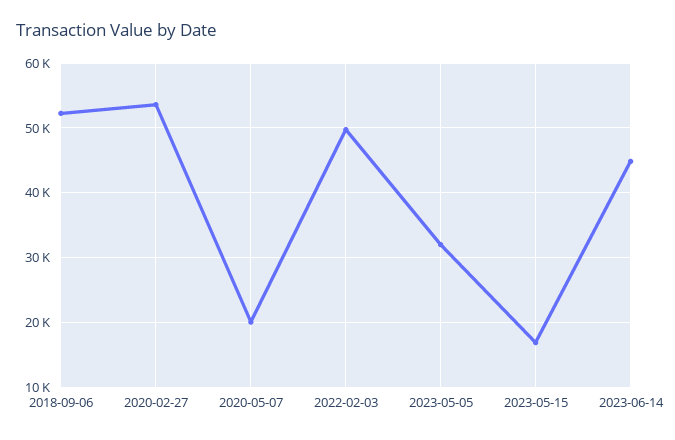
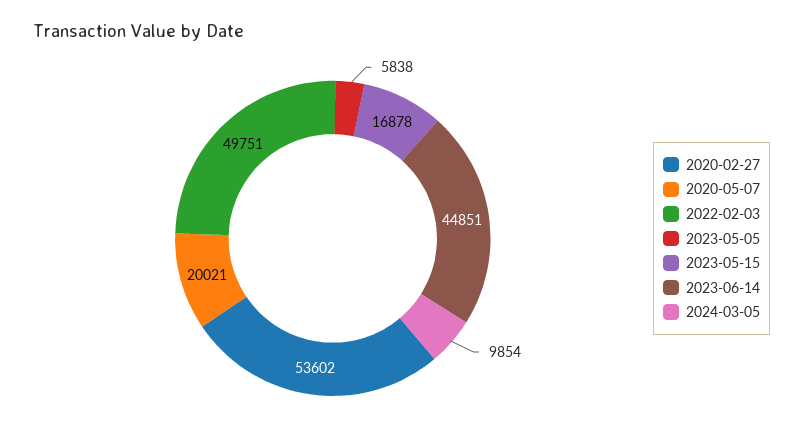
2018-09-06: 52000 -> none
2023-05-05: 32000 -> 5838
2024-03-05: none -> 9854

